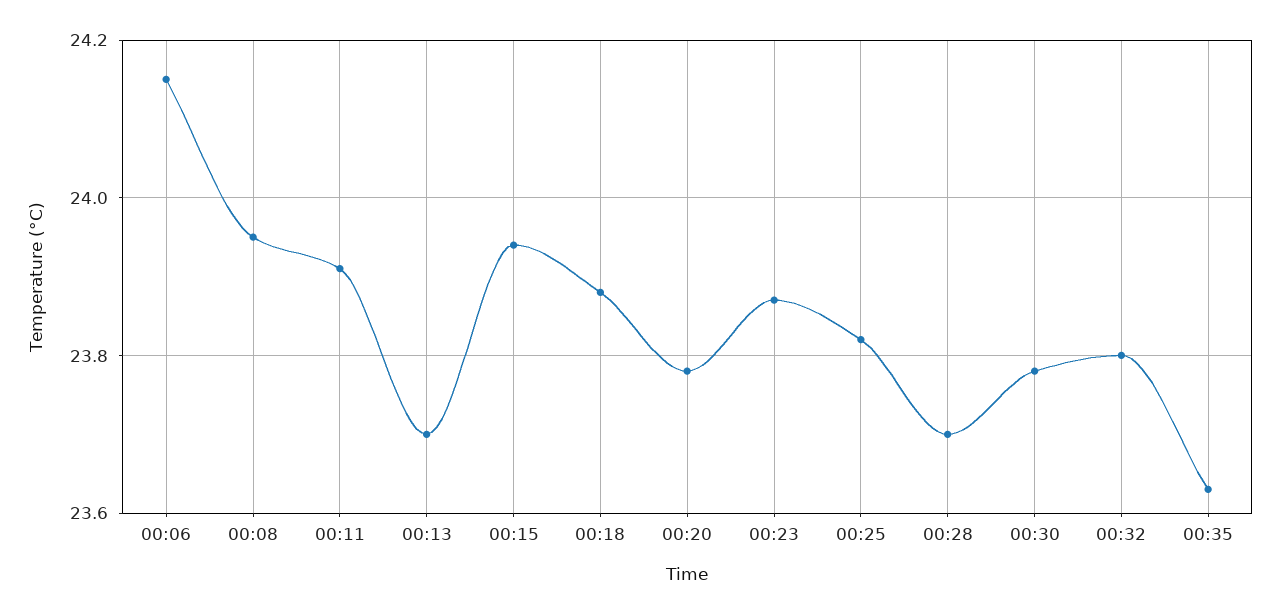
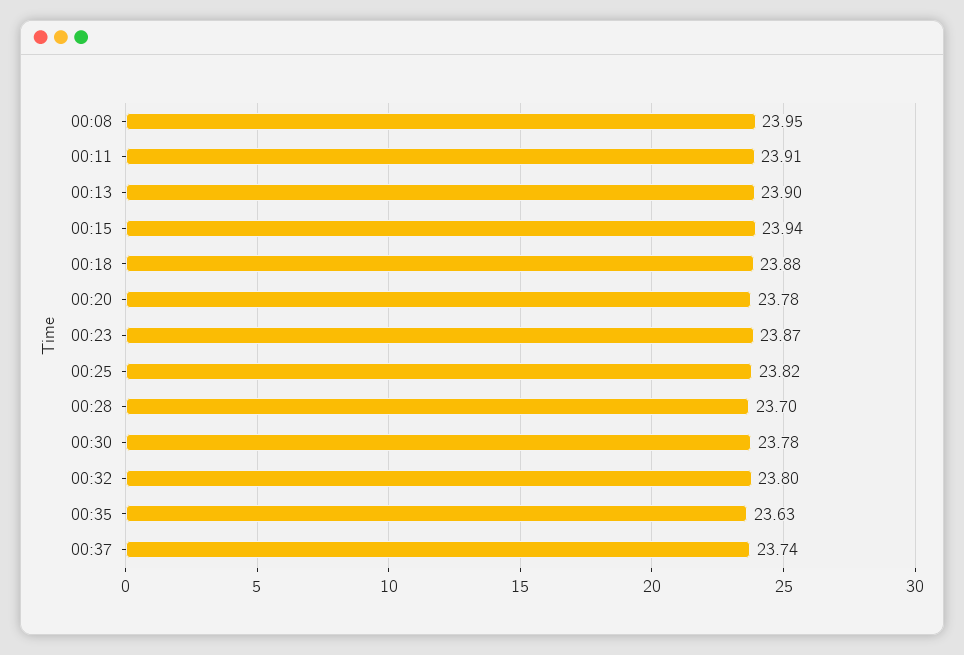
00:06: 24.15 -> none
00:13: 23.7 -> 23.9
00:37: none -> 23.74

